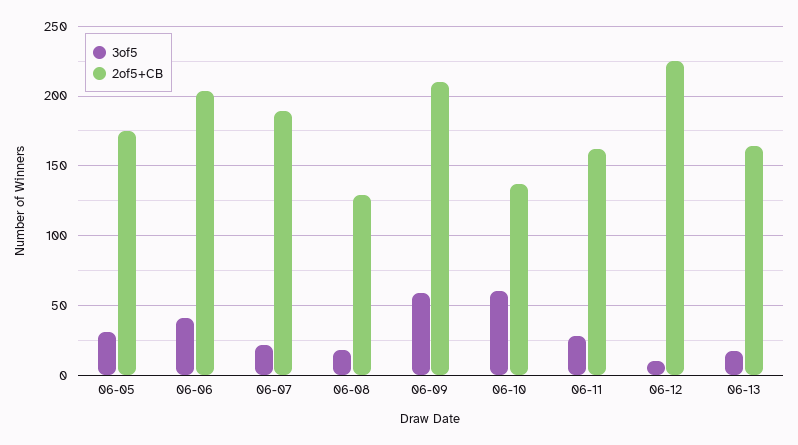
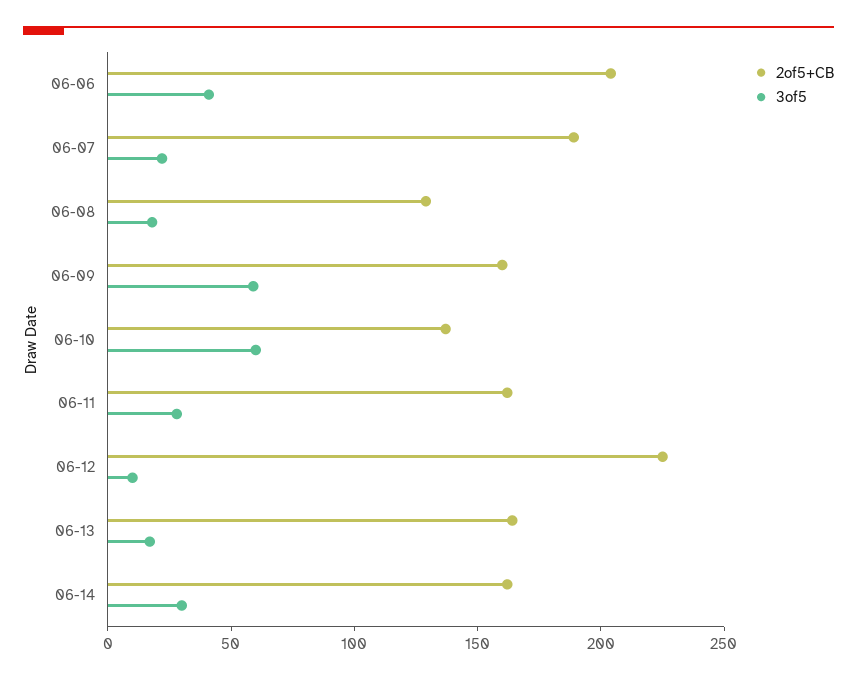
3of5, 06-05: 30 -> none
2of5+CB, 06-05: 175 -> none
2of5+CB, 06-09: 210 -> 160
2of5+CB, 06-14: none -> 160
3of5, 06-14: none -> 30

